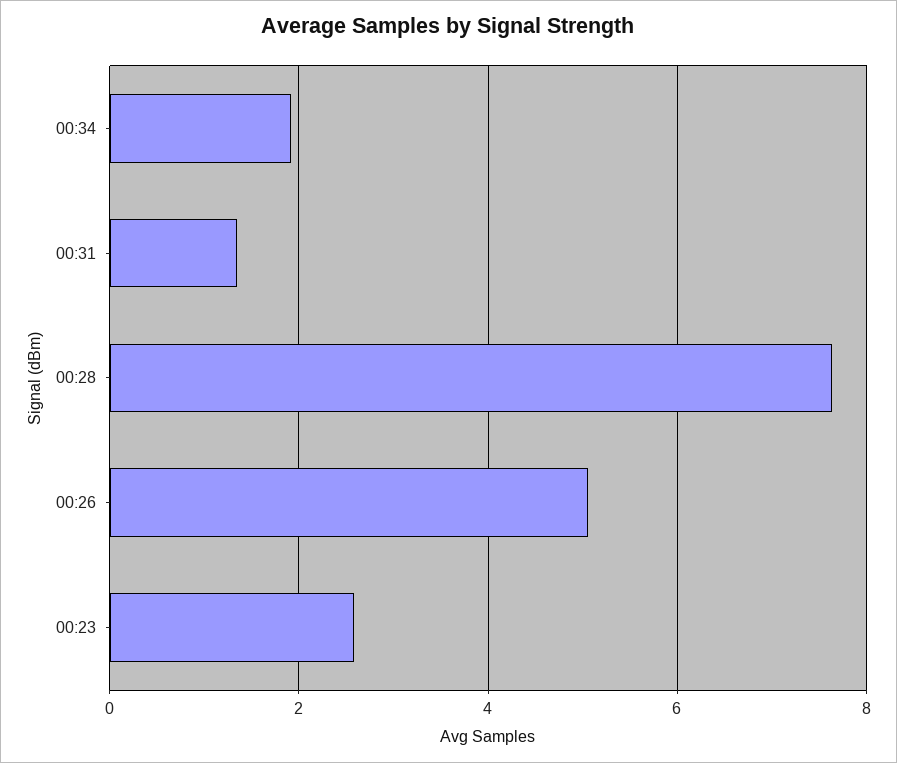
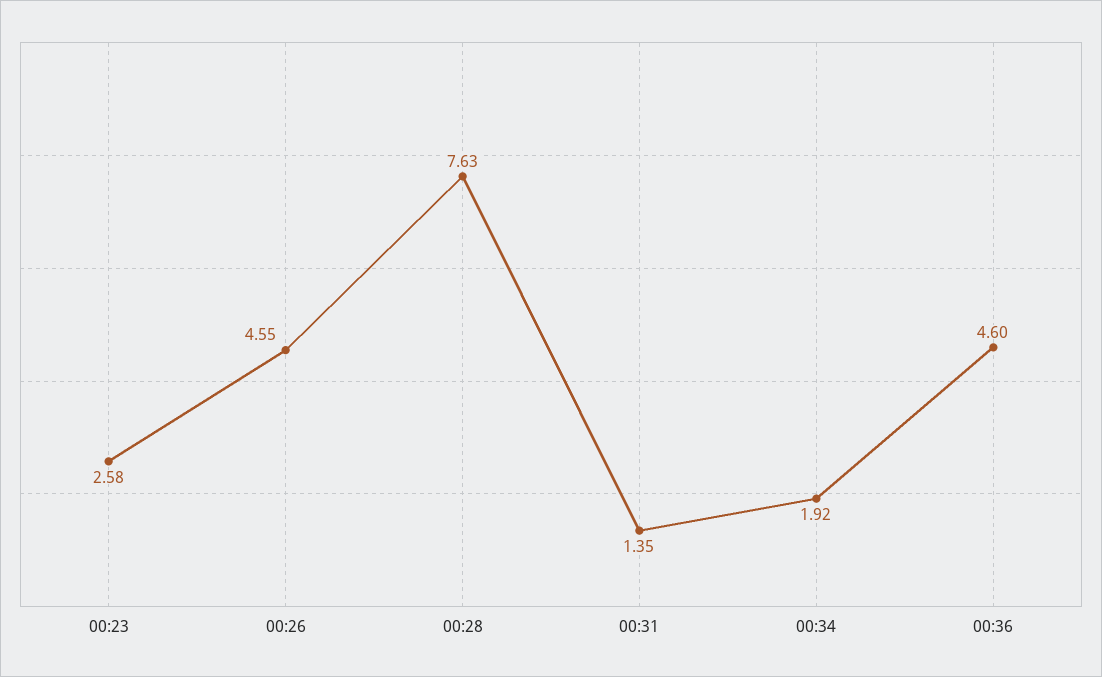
00:26: 5 -> 4.55
00:36: none -> 4.6

